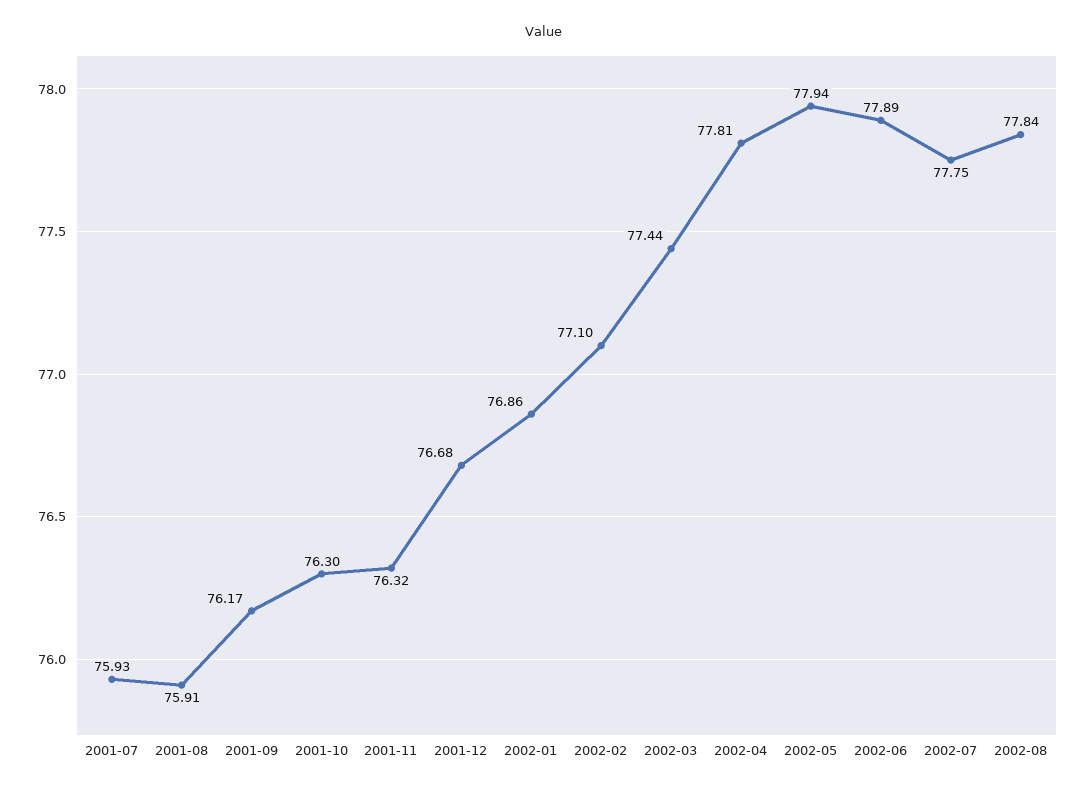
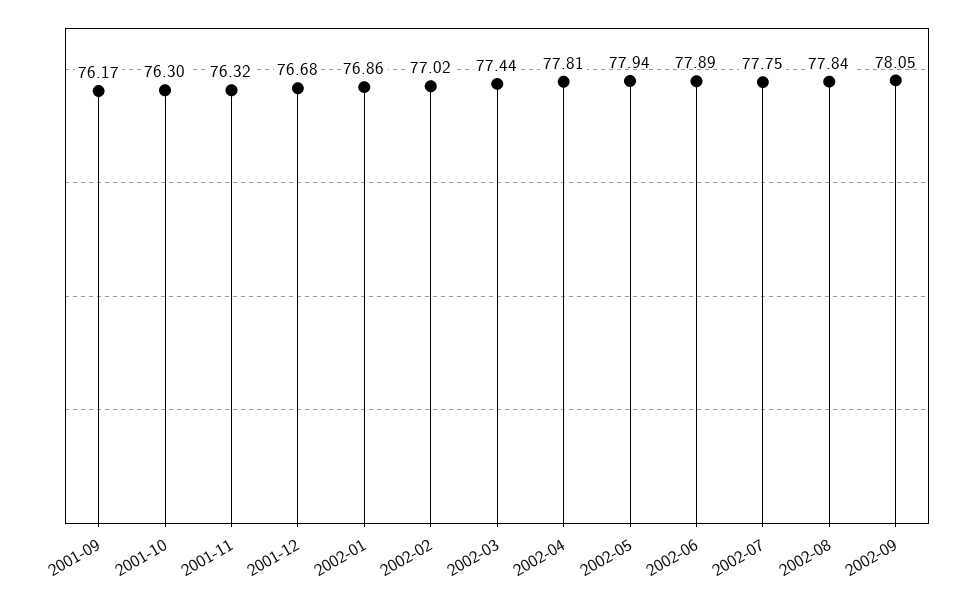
2001-07: 75.93 -> none
2001-08: 75.91 -> none
2002-02: 77.1 -> 77.02
2002-09: none -> 78.05

